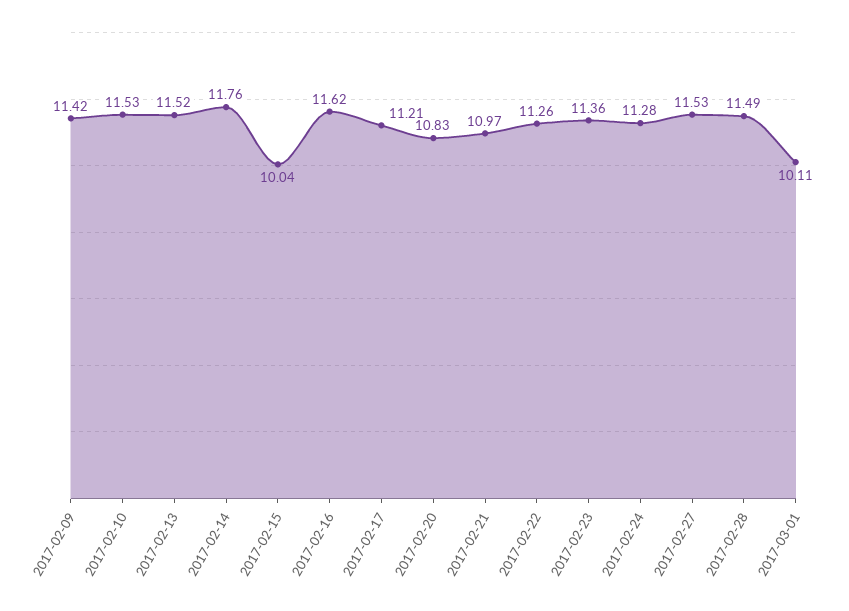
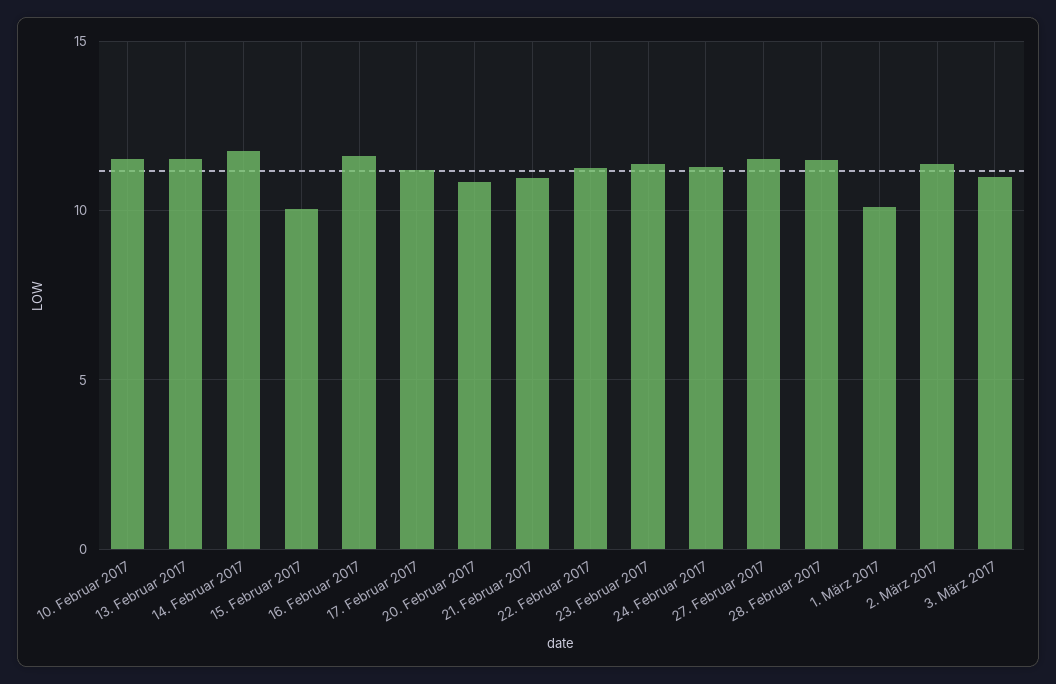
2017-02-09: 11.42 -> none
2. März 2017: none -> 11.5
3. März 2017: none -> 11

